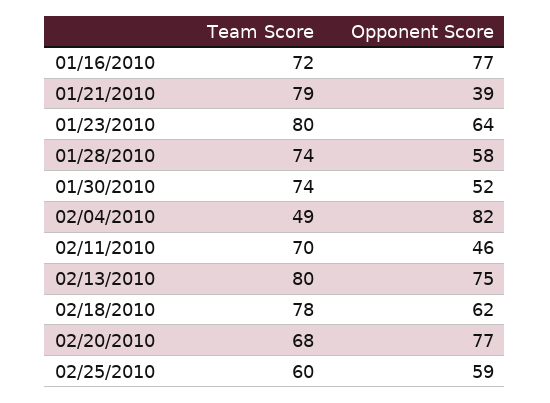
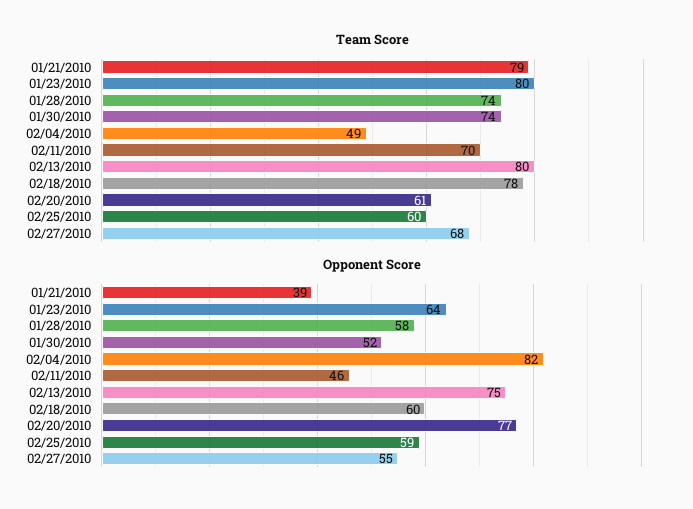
Team Score, 01/16/2010: 72 -> none
Opponent Score, 01/16/2010: 77 -> none
Opponent Score, 02/18/2010: 62 -> 60
Team Score, 02/20/2010: 68 -> 61
Team Score, 02/27/2010: none -> 68
Opponent Score, 02/27/2010: none -> 55

